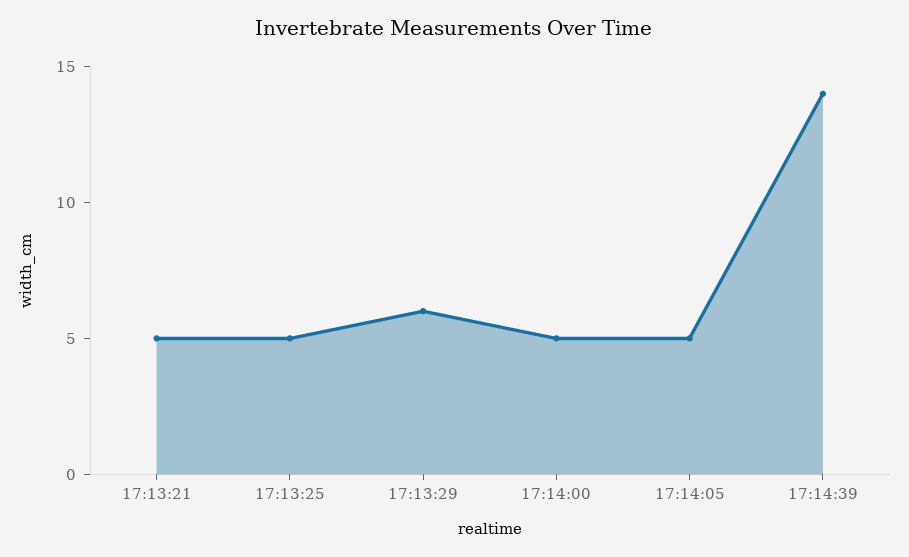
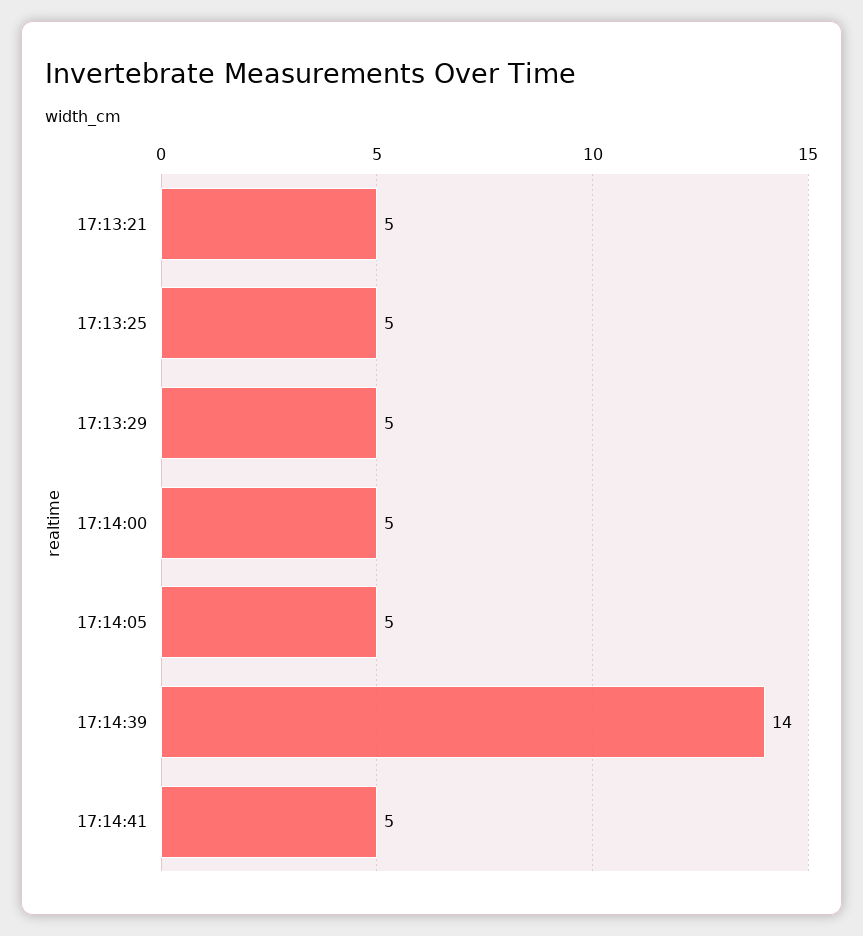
17:13:29: 6 -> 5
17:14:41: none -> 5

